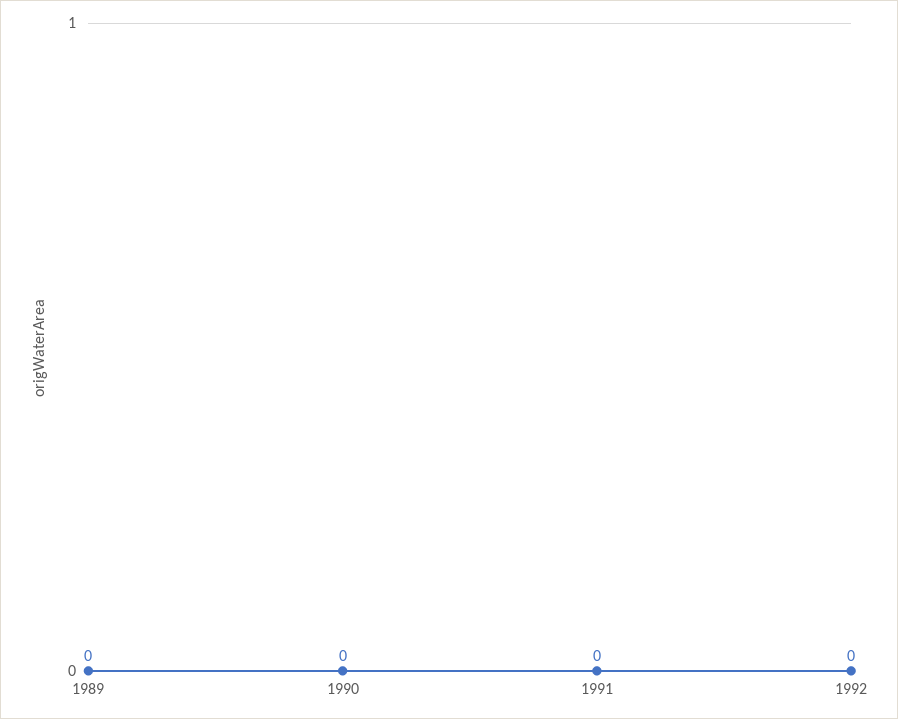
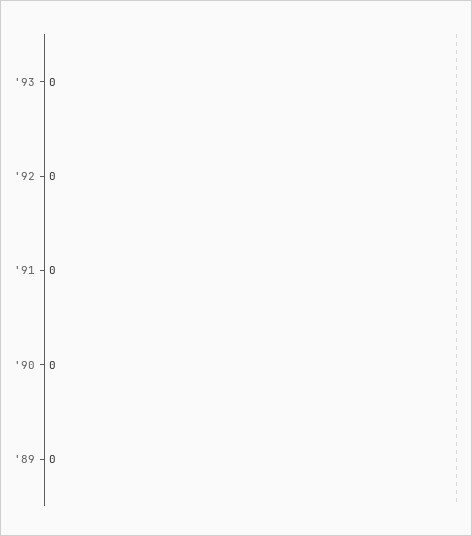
'93: none -> 0

